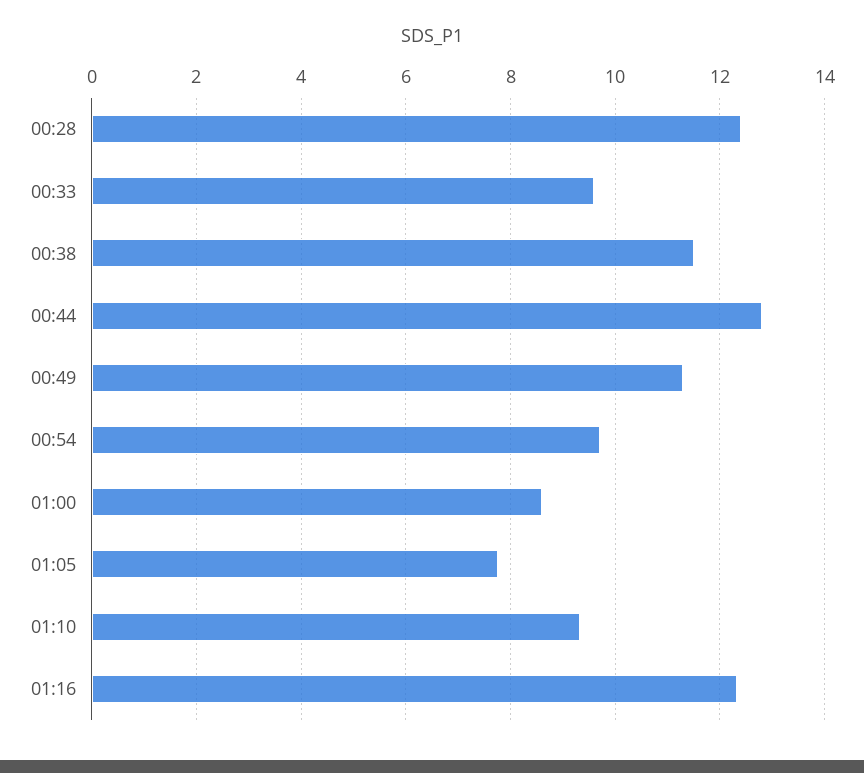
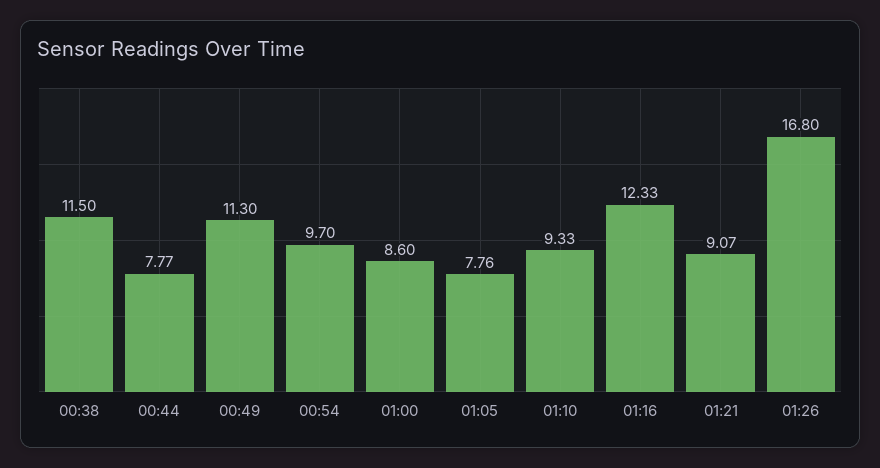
00:28: 12.4 -> none
00:33: 9.6 -> none
00:44: 12.8 -> 7.77
01:21: none -> 9.07
01:26: none -> 16.8

